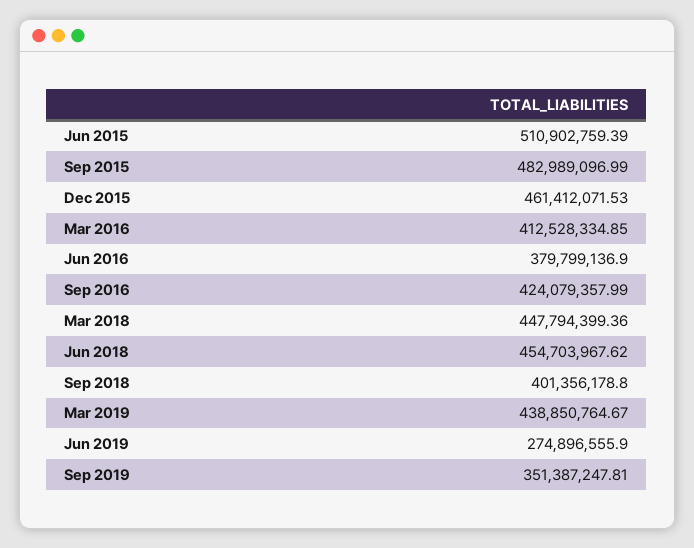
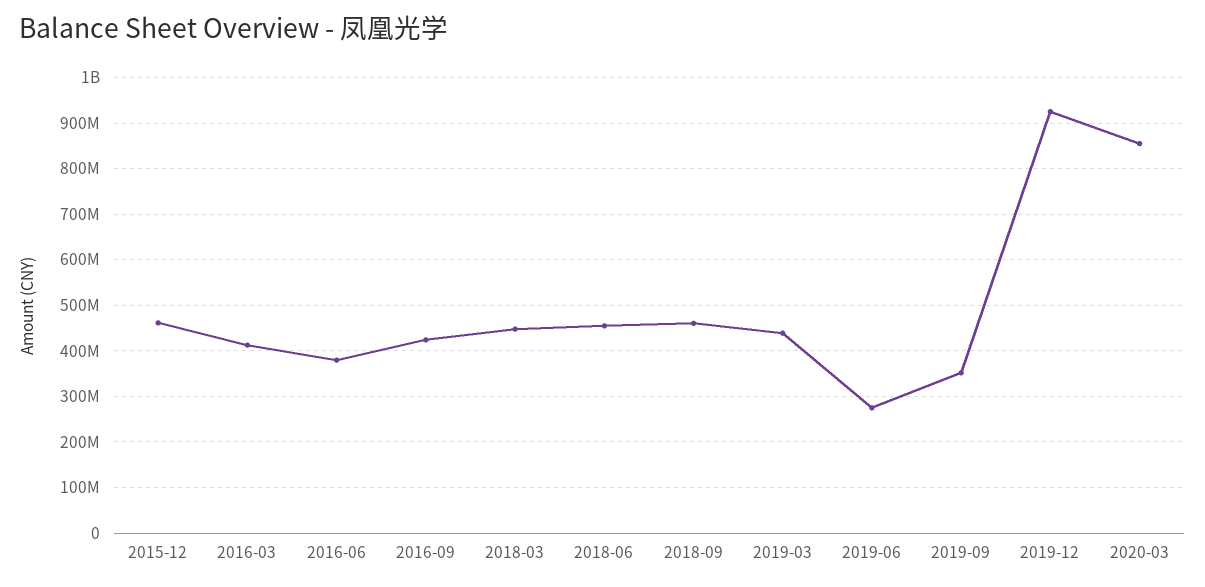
Jun 2015: 510902759.39 -> none
Sep 2015: 482989096.99 -> none
Sep 2018: 401356178.8 -> 460000000
2019-12: none -> 920000000
2020-03: none -> 860000000

